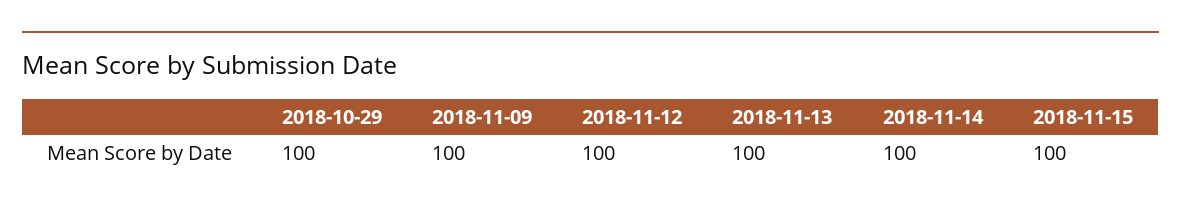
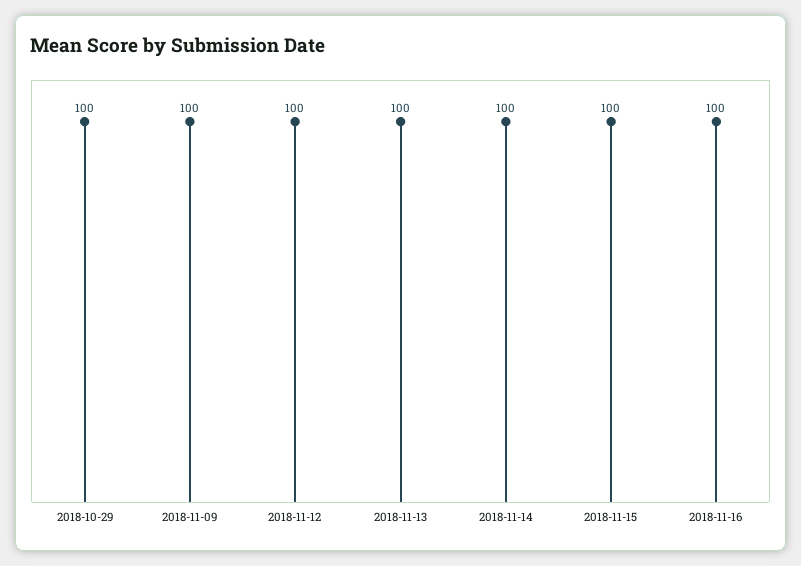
2018-11-16: none -> 100

